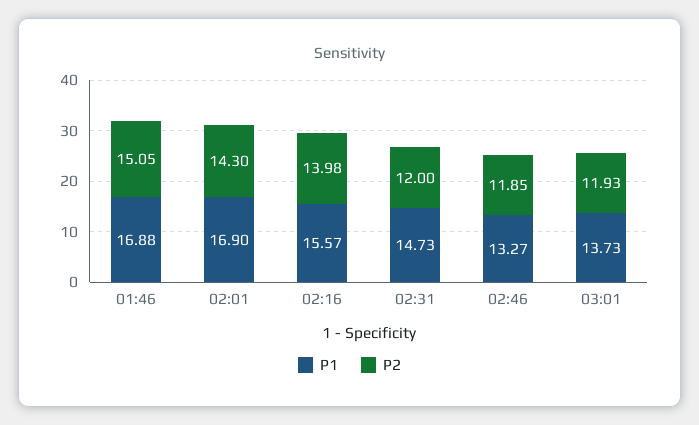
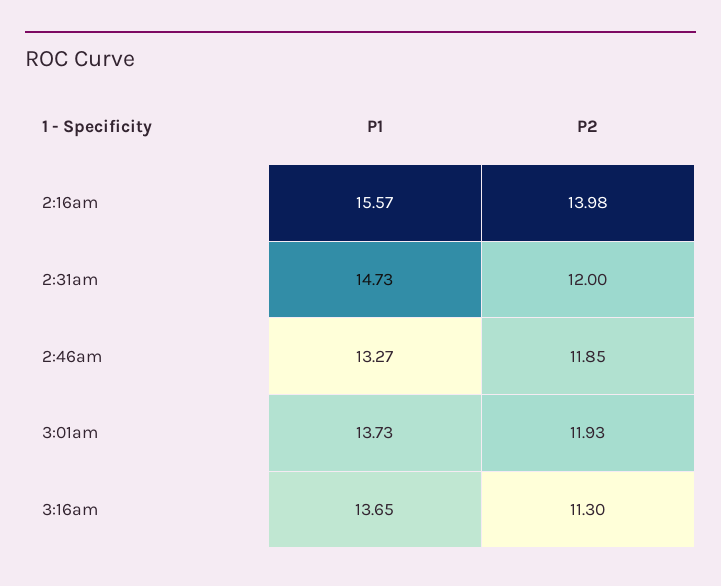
P1, 01:46: 16.88 -> none
P2, 01:46: 15.05 -> none
P1, 02:01: 16.9 -> none
P2, 02:01: 14.3 -> none
P1, 3:16am: none -> 13.65
P2, 3:16am: none -> 11.3

